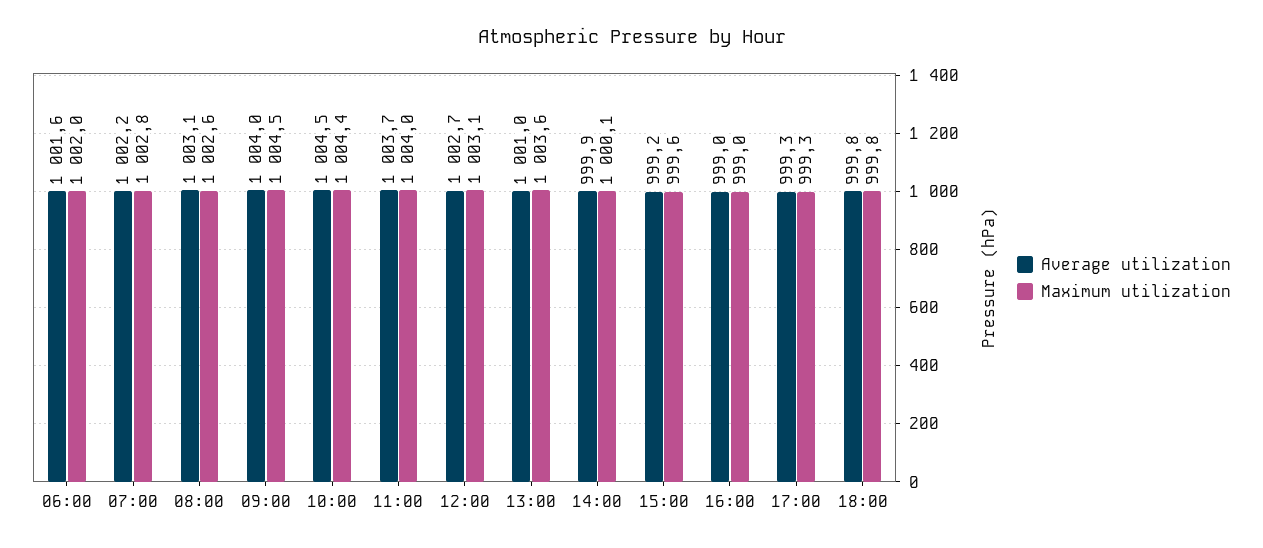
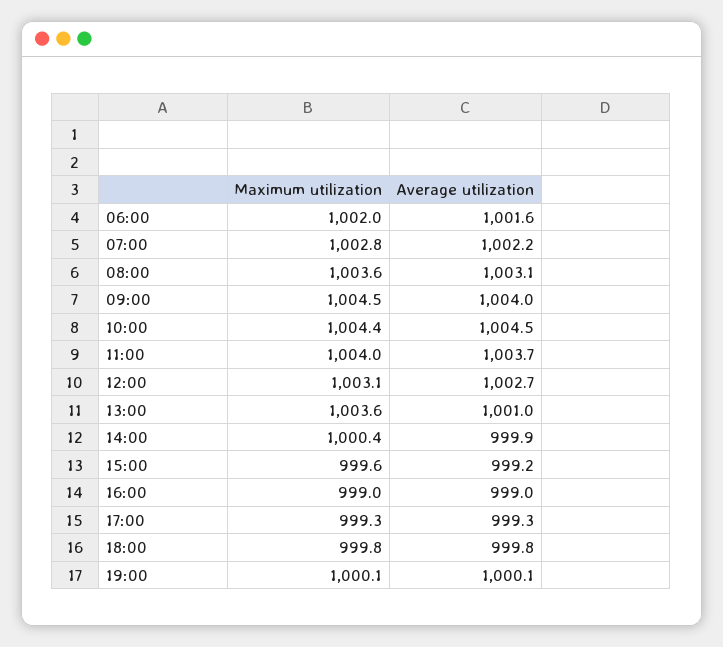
Maximum utilization, 08:00: 1002.6 -> 1003.6
Maximum utilization, 14:00: 1000.1 -> 1000.4
Maximum utilization, 19:00: none -> 1000.1
Average utilization, 19:00: none -> 1000.1

